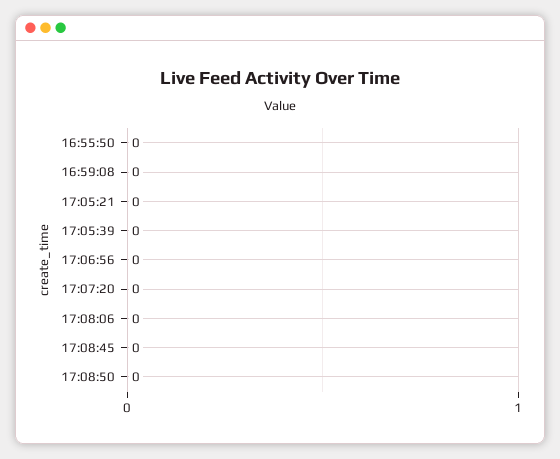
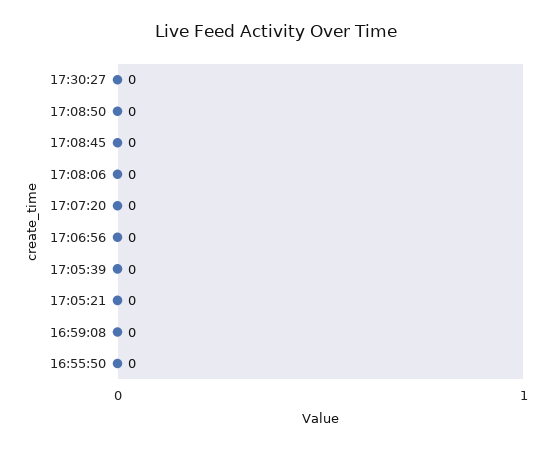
17:30:27: none -> 0

